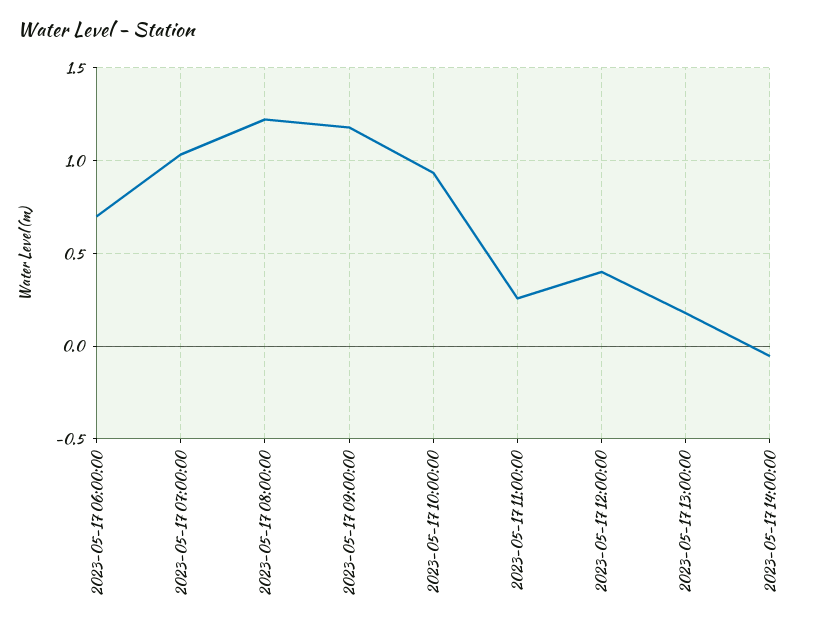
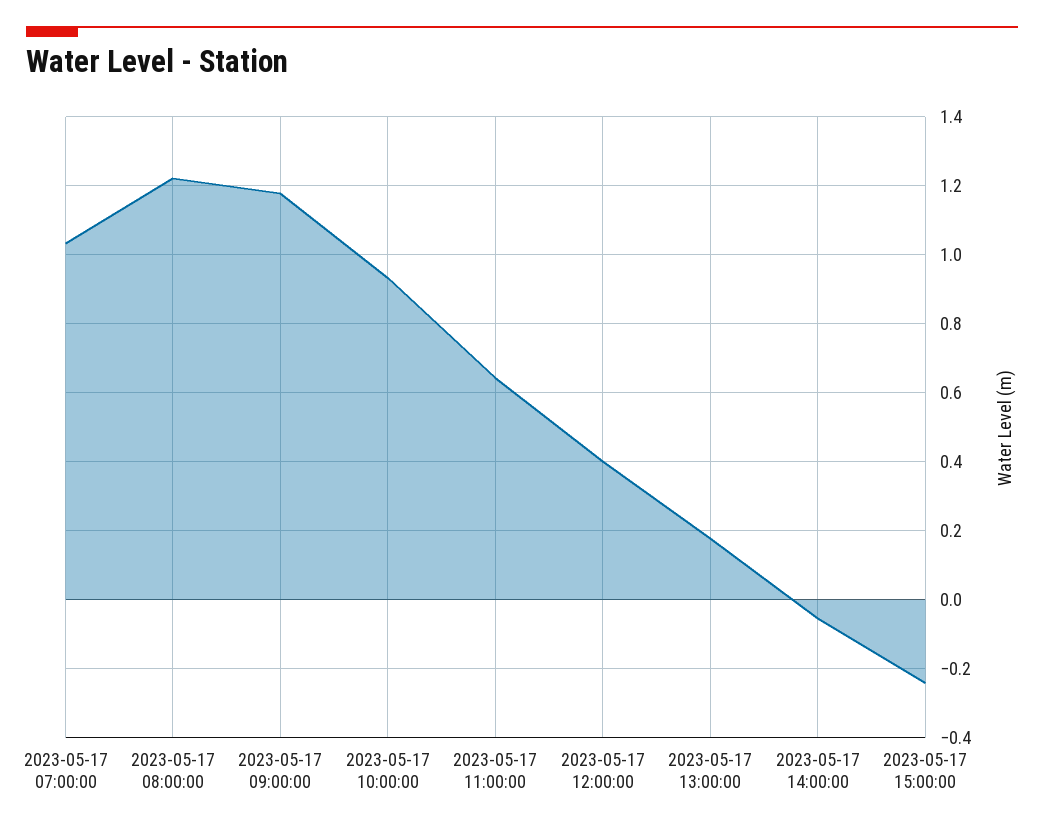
2023-05-17 06:00:00: 0.7 -> none
2023-05-17 11:00:00: 0.25 -> 0.64
2023-05-17 15:00:00: none -> -0.24

